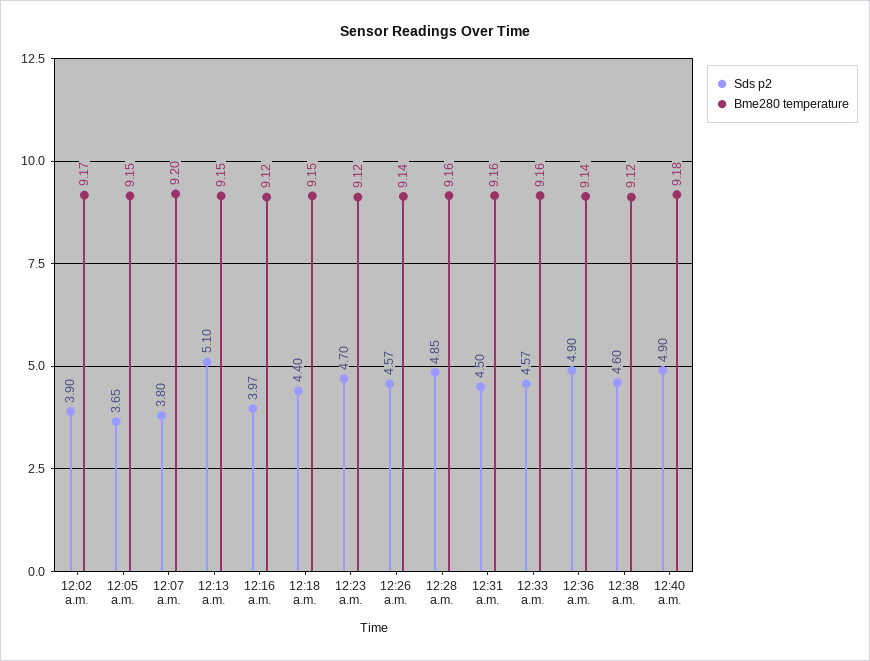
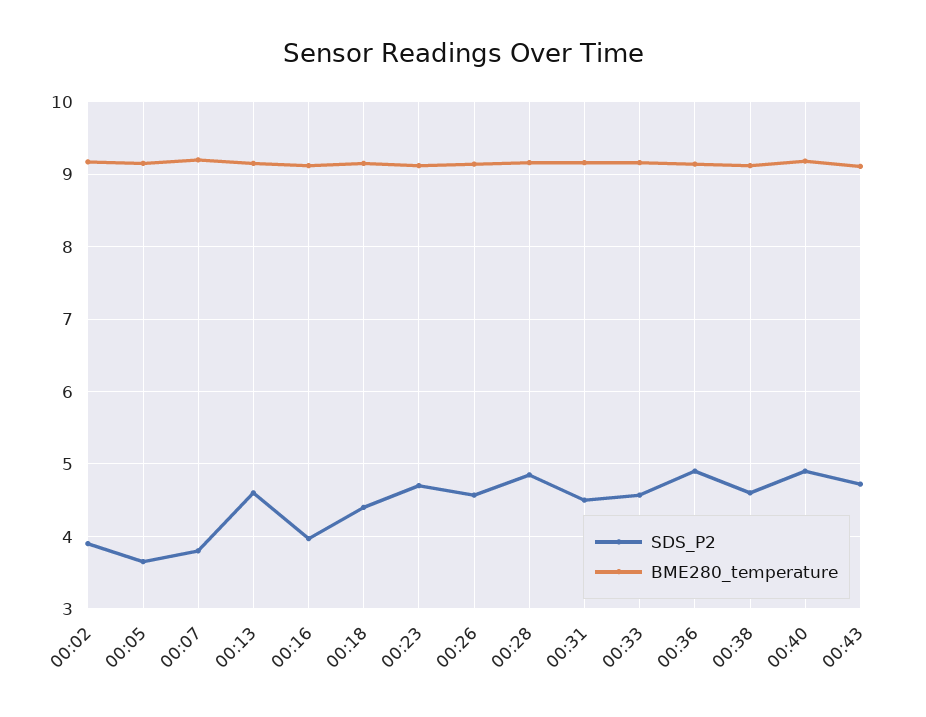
Sds p2, 12:13 a.m.: 5.1 -> 4.6
Sds p2, 00:43: none -> 4.7
Bme280 temperature, 00:43: none -> 9.1

